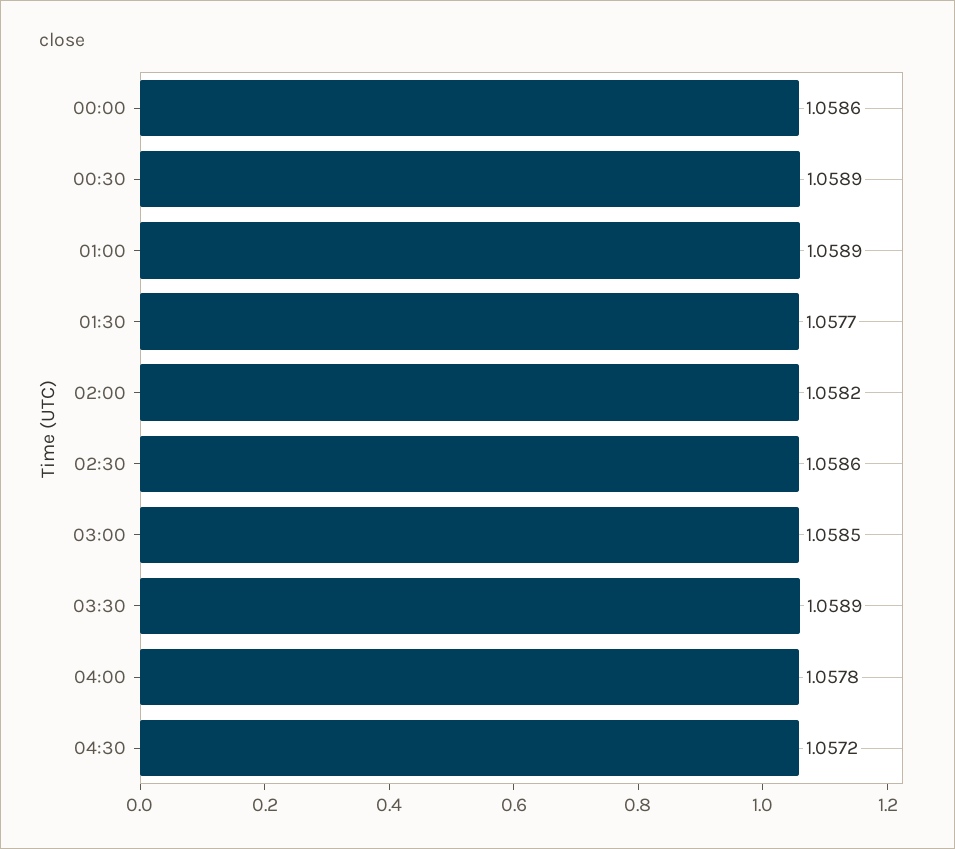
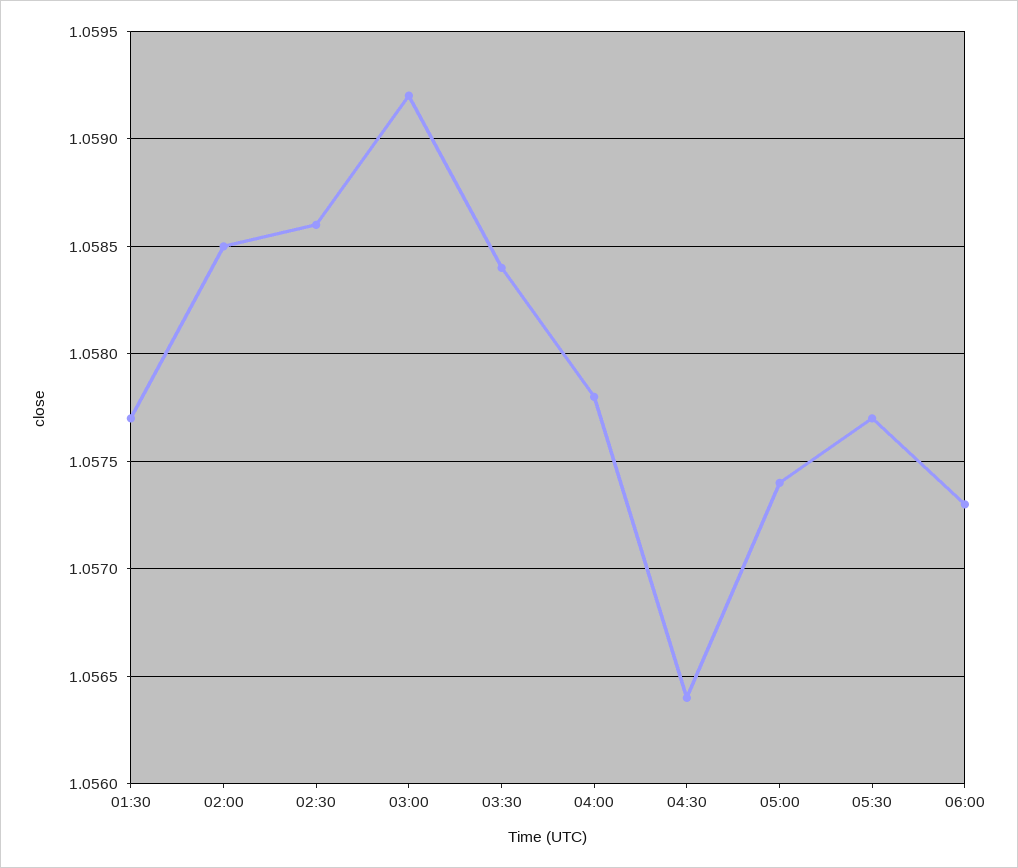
00:00: 1.0586 -> none
00:30: 1.0589 -> none
01:00: 1.0589 -> none
02:00: 1.0582 -> 1.0585
03:00: 1.0585 -> 1.0592
03:30: 1.0589 -> 1.0584
04:30: 1.0572 -> 1.0564
05:00: none -> 1.0574
05:30: none -> 1.0577
06:00: none -> 1.0573

